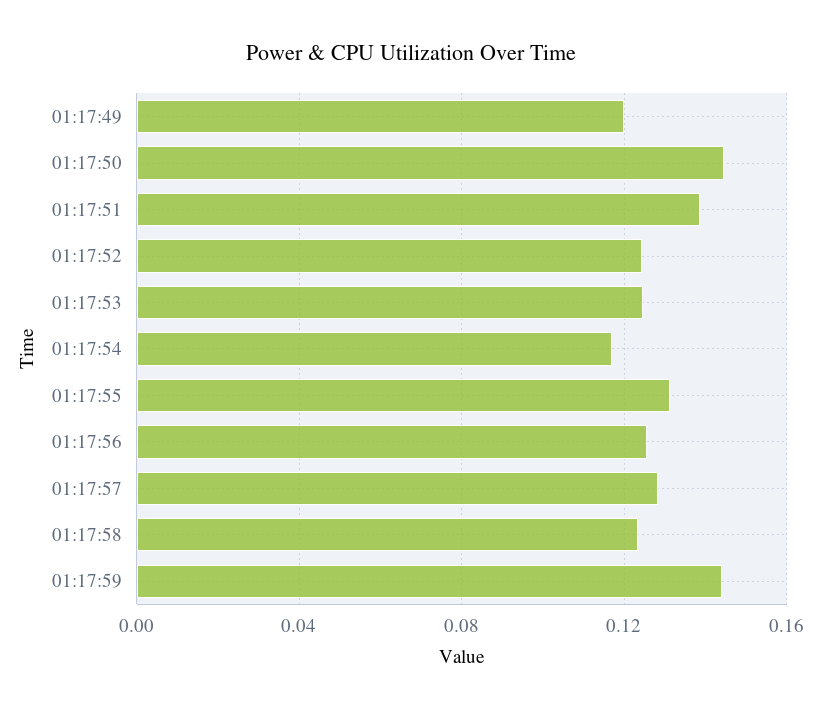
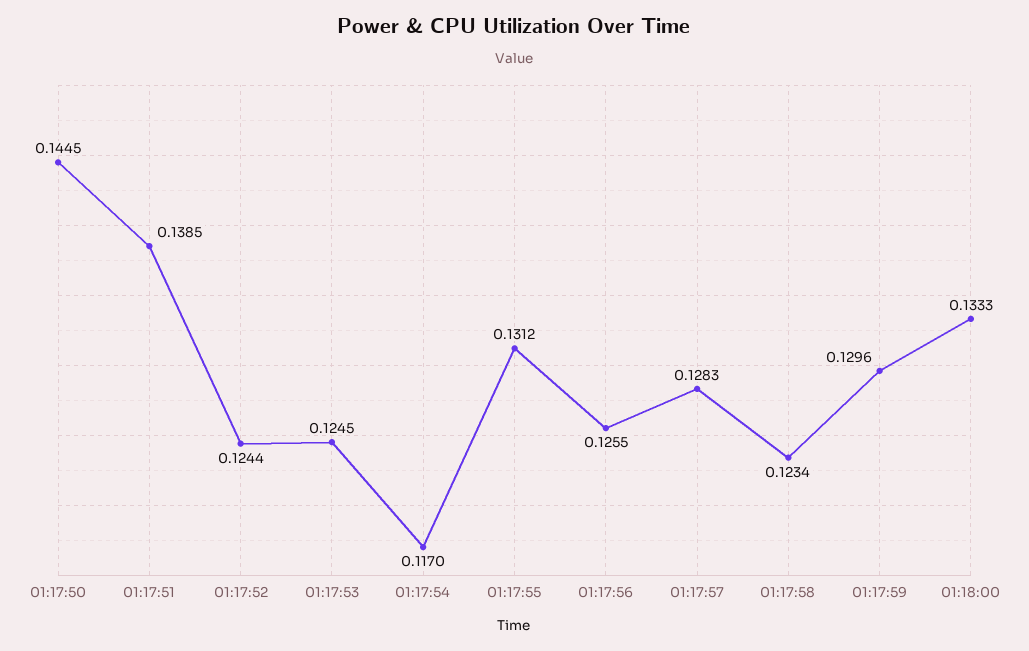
01:17:49: 0.12 -> none
01:17:59: 0.145 -> 0.1296
01:18:00: none -> 0.1333

